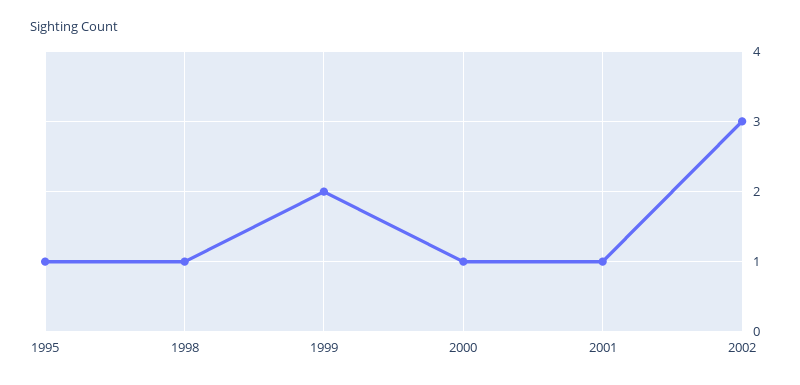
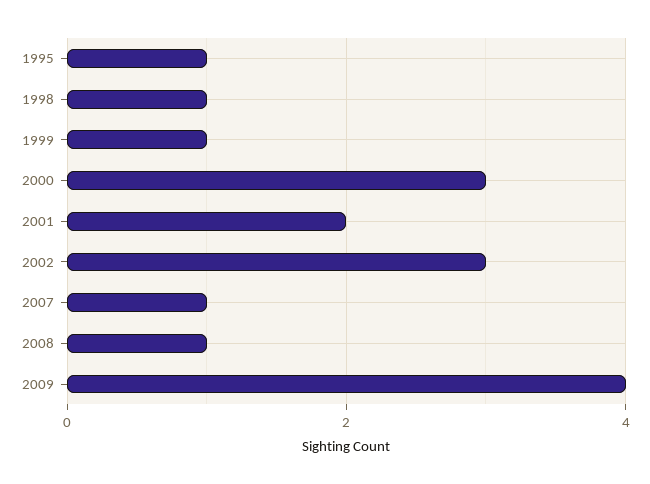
1999: 2 -> 1
2000: 1 -> 3
2001: 1 -> 2
2007: none -> 1
2008: none -> 1
2009: none -> 4

